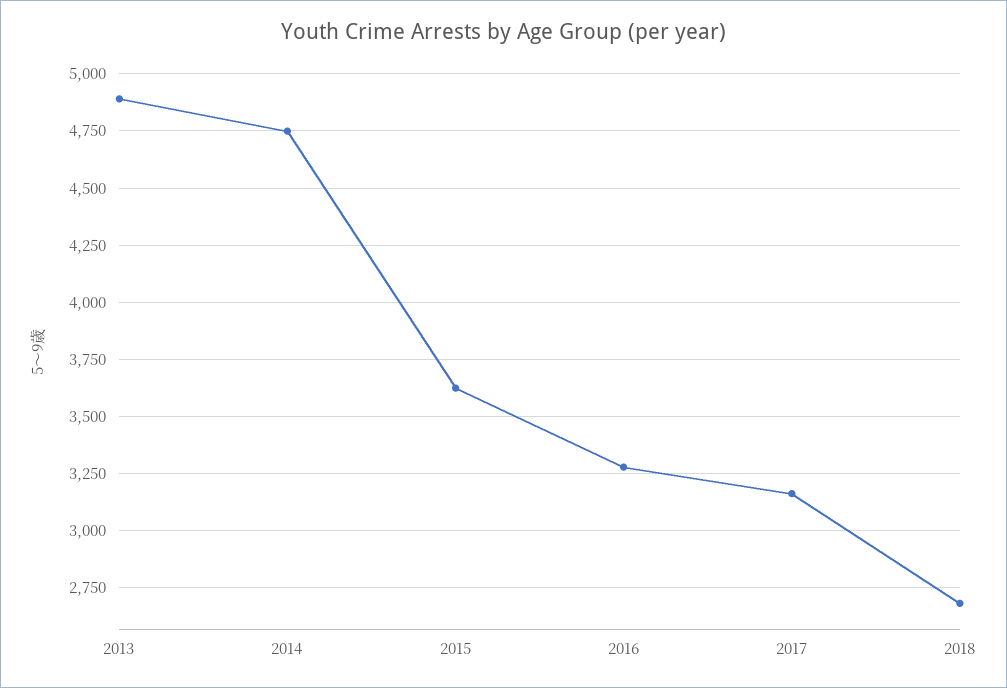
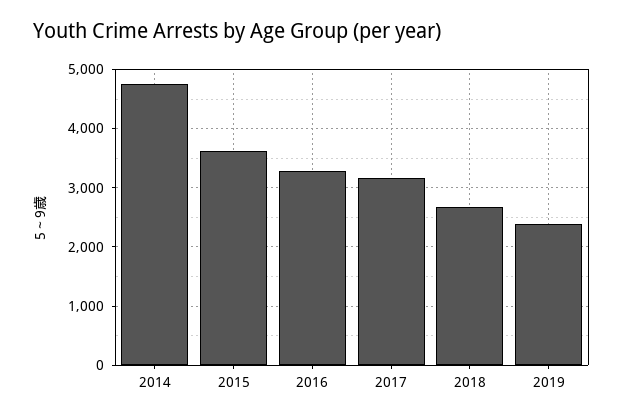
2013: 4900 -> none
2019: none -> 2400

